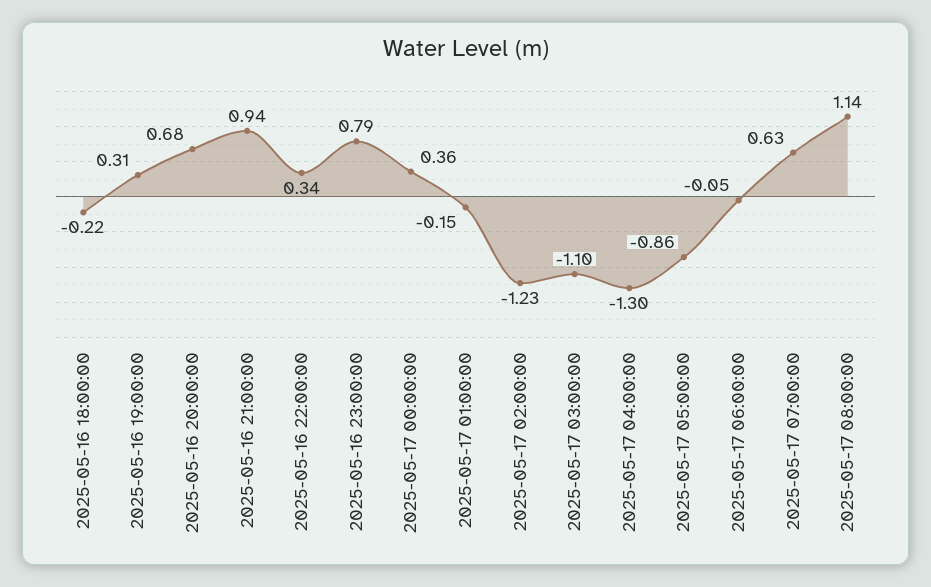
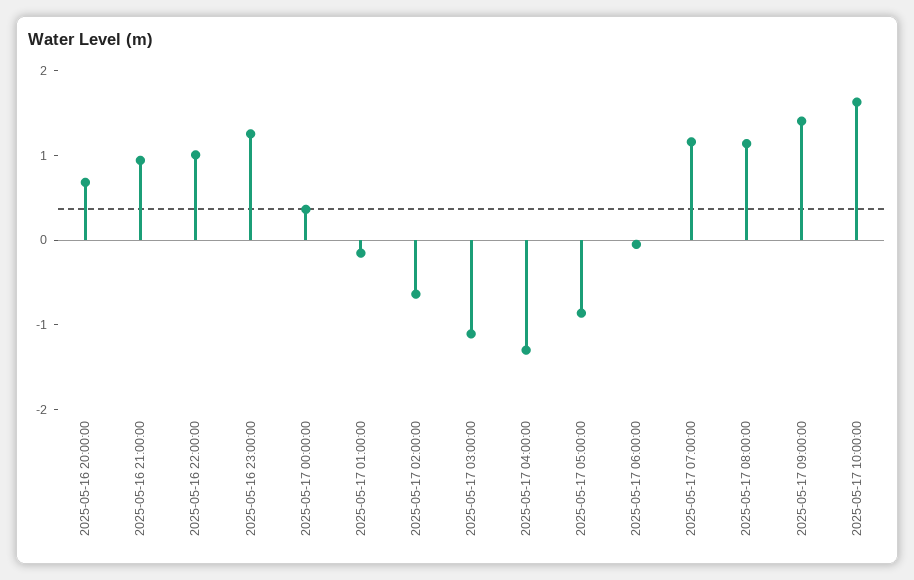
2025-05-16 18:00:00: -0.22 -> none
2025-05-16 19:00:00: 0.31 -> none
2025-05-16 22:00:00: 0.34 -> 1
2025-05-16 23:00:00: 0.79 -> 1.2
2025-05-17 02:00:00: -1.23 -> -0.6
2025-05-17 07:00:00: 0.63 -> 1.2
2025-05-17 09:00:00: none -> 1.4
2025-05-17 10:00:00: none -> 1.6

